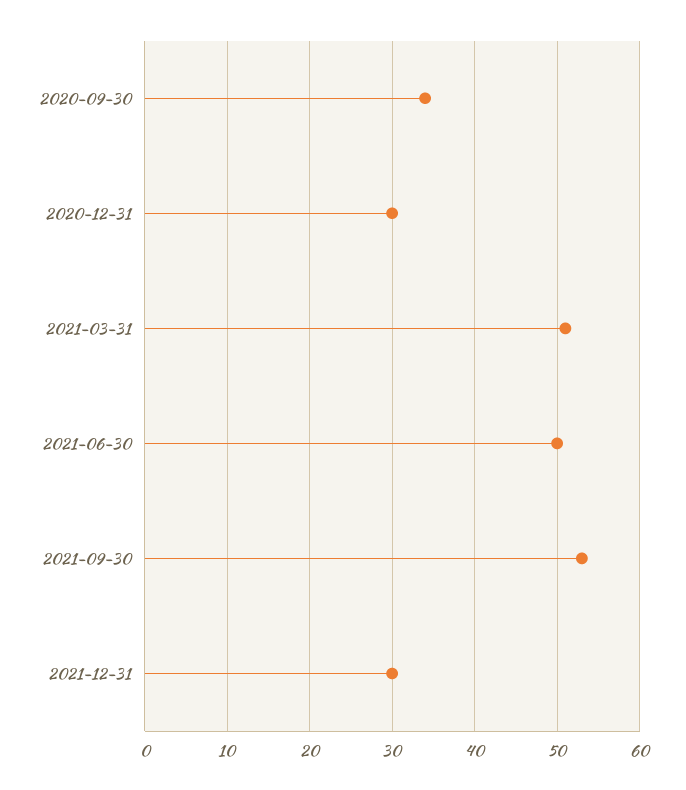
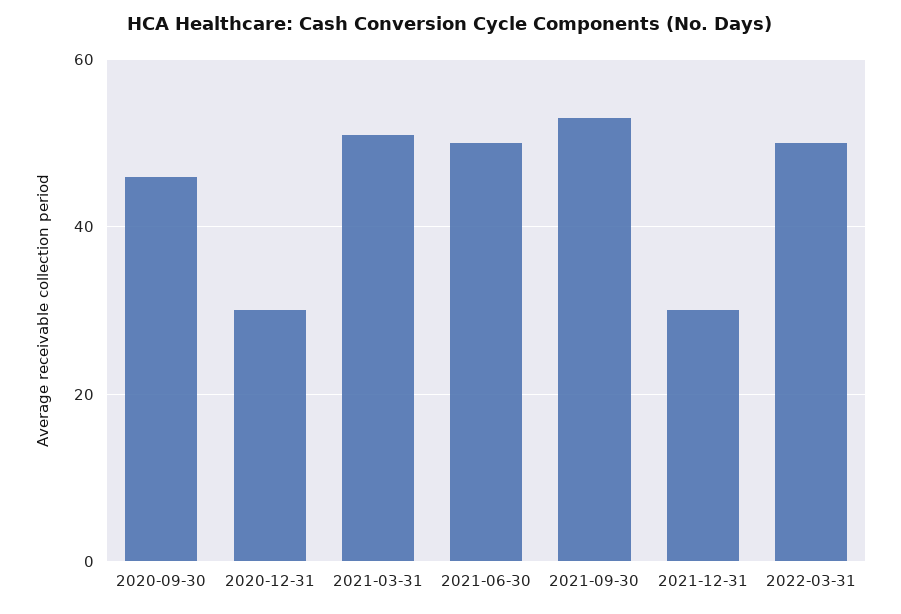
2020-09-30: 34 -> 45
2022-03-31: none -> 50

